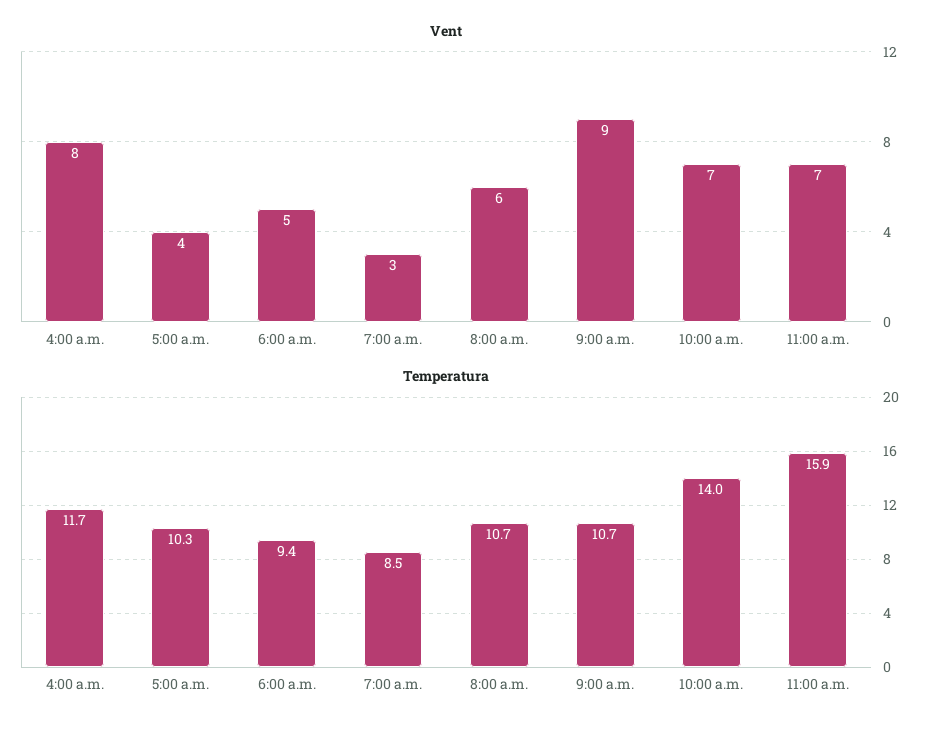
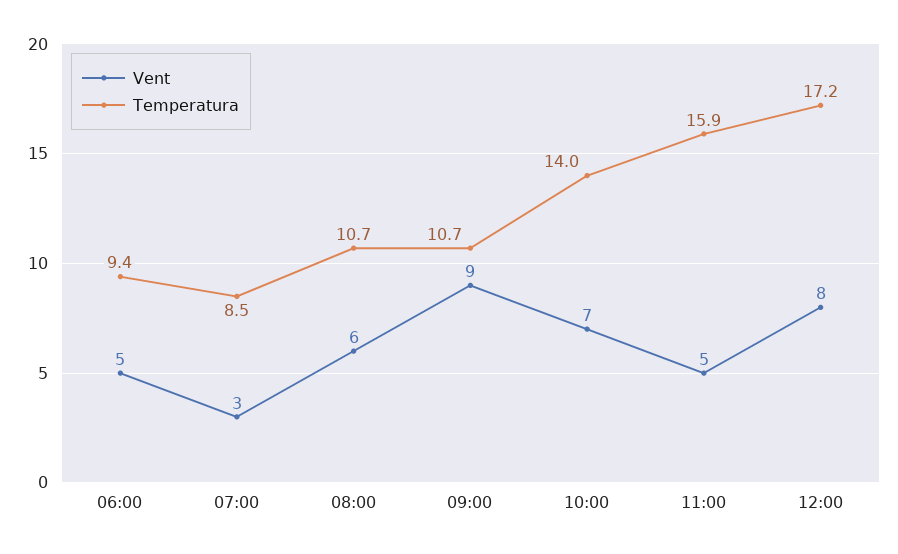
Vent, 4:00 a.m.: 8 -> none
Vent, 5:00 a.m.: 4 -> none
Vent, 11:00 a.m.: 7 -> 5
Temperatura, 4:00 a.m.: 11.7 -> none
Temperatura, 5:00 a.m.: 10.3 -> none
Vent, 12:00: none -> 8
Temperatura, 12:00: none -> 17.2

